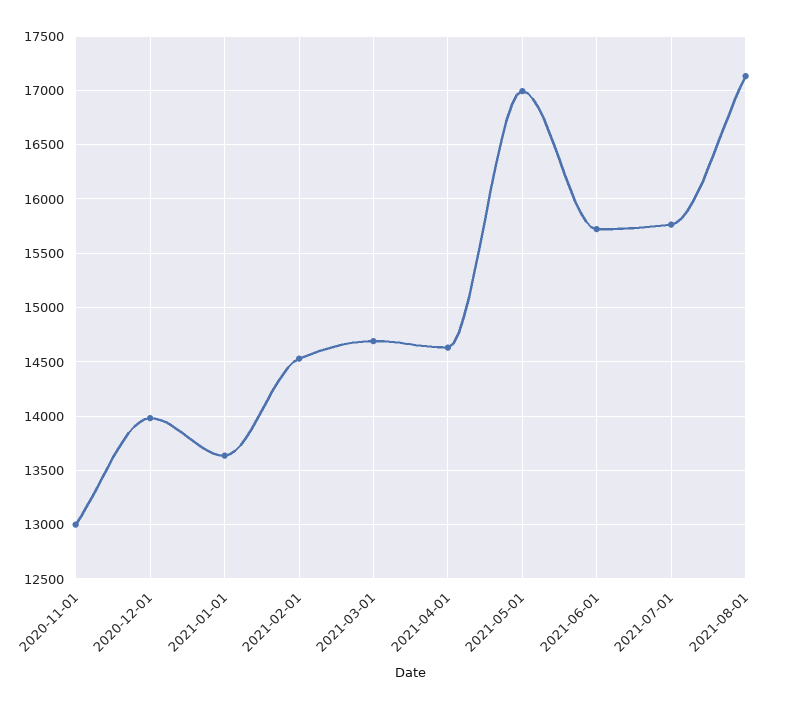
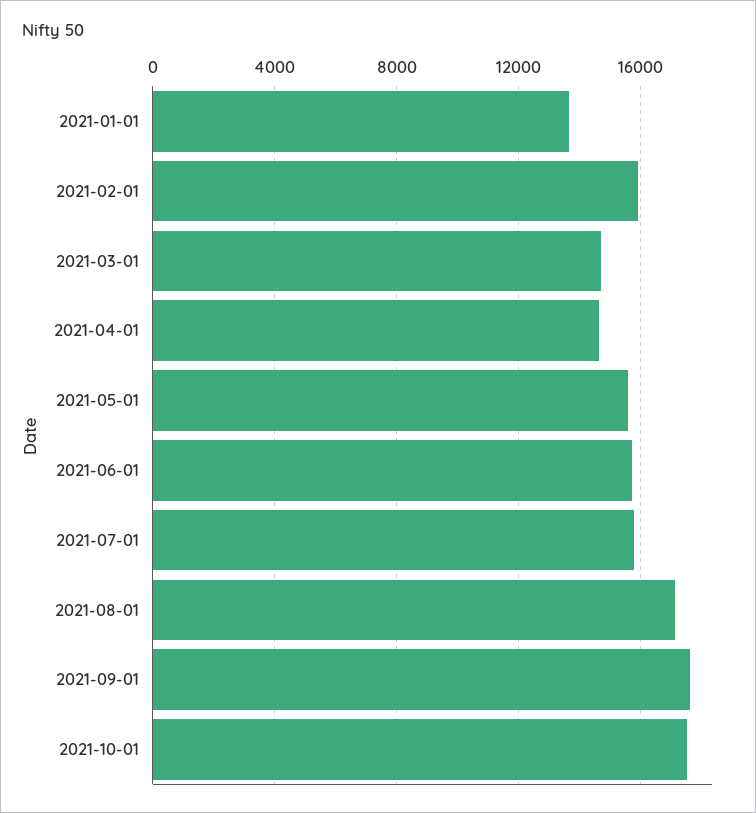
2020-11-01: 13000 -> none
2020-12-01: 14000 -> none
2021-02-01: 14500 -> 16000
2021-05-01: 17000 -> 15500
2021-09-01: none -> 17500
2021-10-01: none -> 17500

